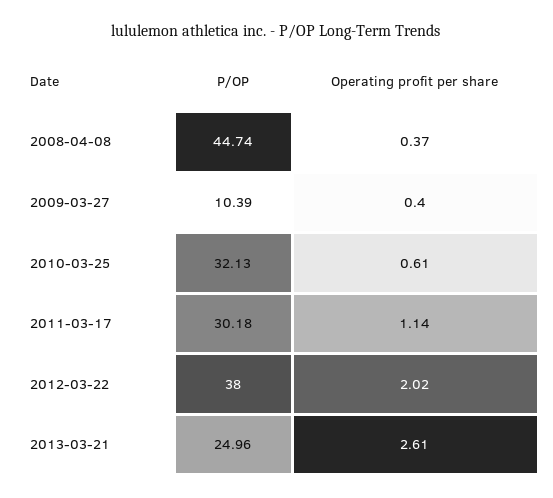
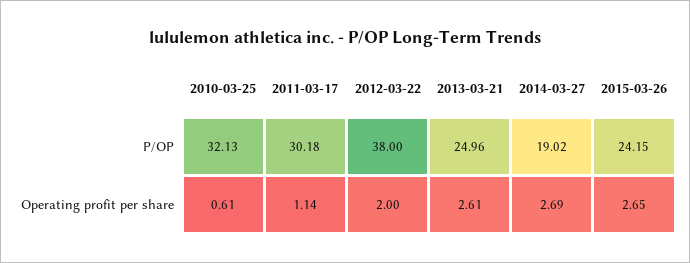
P/OP, 2008-04-08: 44.74 -> none
Operating profit per share, 2008-04-08: 0.37 -> none
P/OP, 2009-03-27: 10.39 -> none
Operating profit per share, 2009-03-27: 0.4 -> none
Operating profit per share, 2012-03-22: 2.02 -> 2
P/OP, 2014-03-27: none -> 19.02
P/OP, 2015-03-26: none -> 24.15
Operating profit per share, 2014-03-27: none -> 2.69
Operating profit per share, 2015-03-26: none -> 2.65

